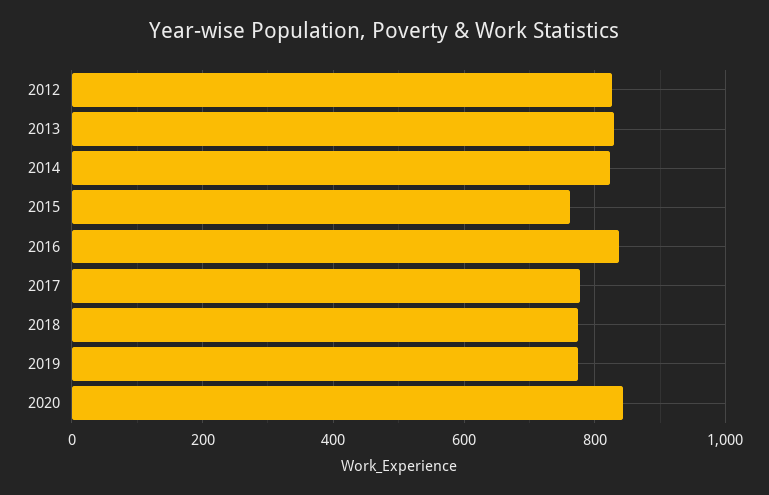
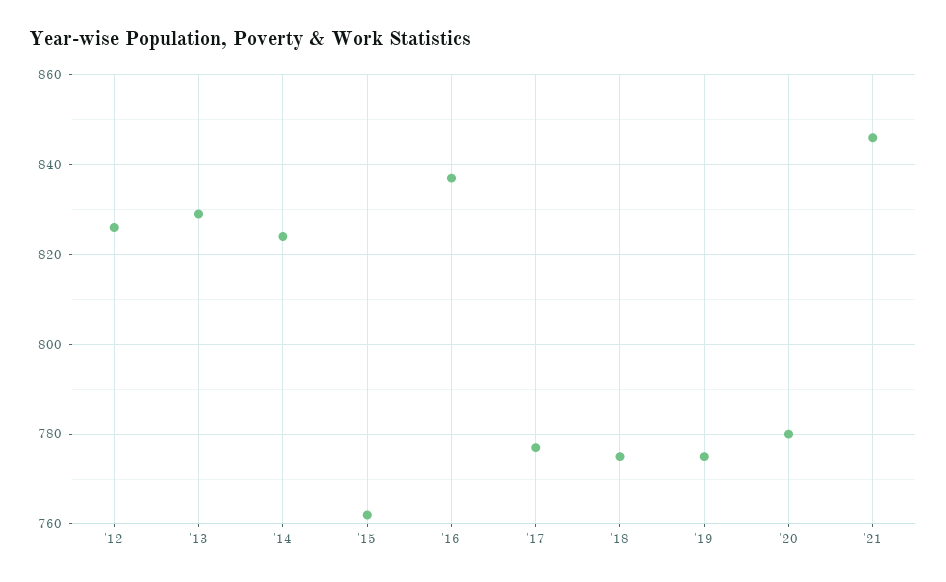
2020: 840 -> 780
'21: none -> 845

